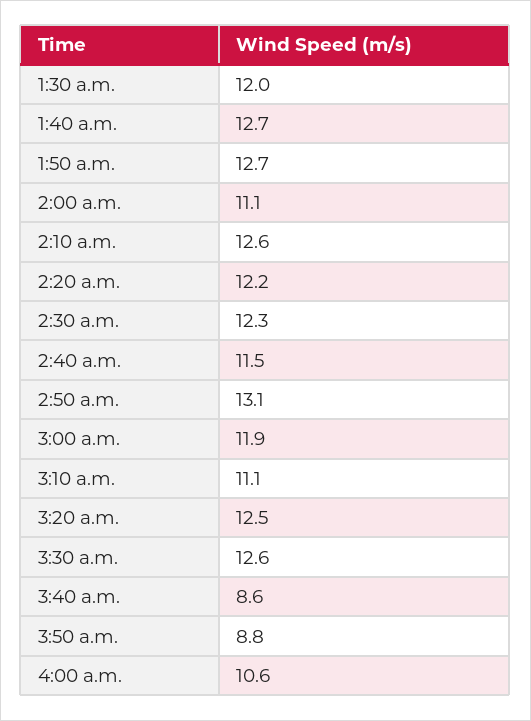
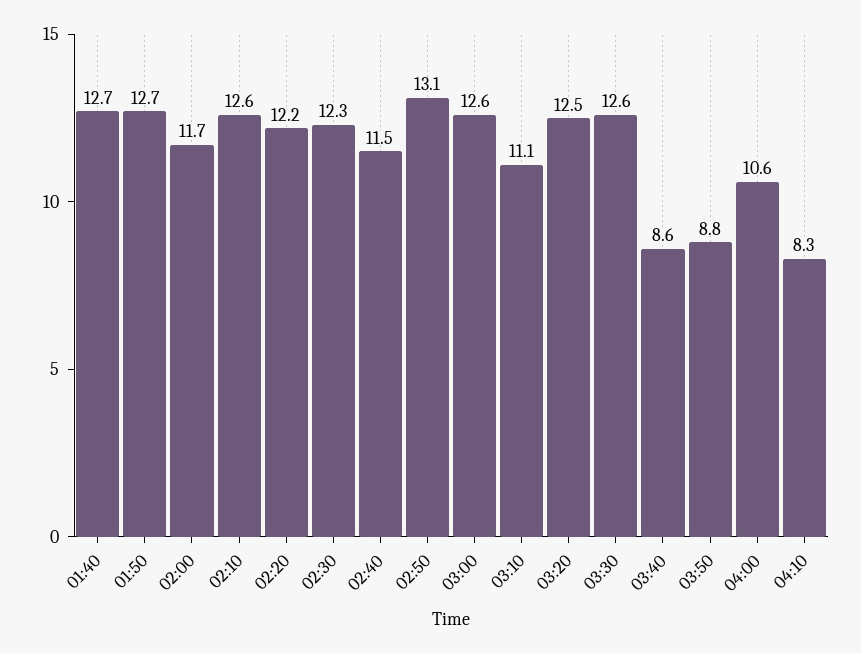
1:30 a.m.: 12 -> none
2:00 a.m.: 11.1 -> 11.7
3:00 a.m.: 11.9 -> 12.6
04:10: none -> 8.3

